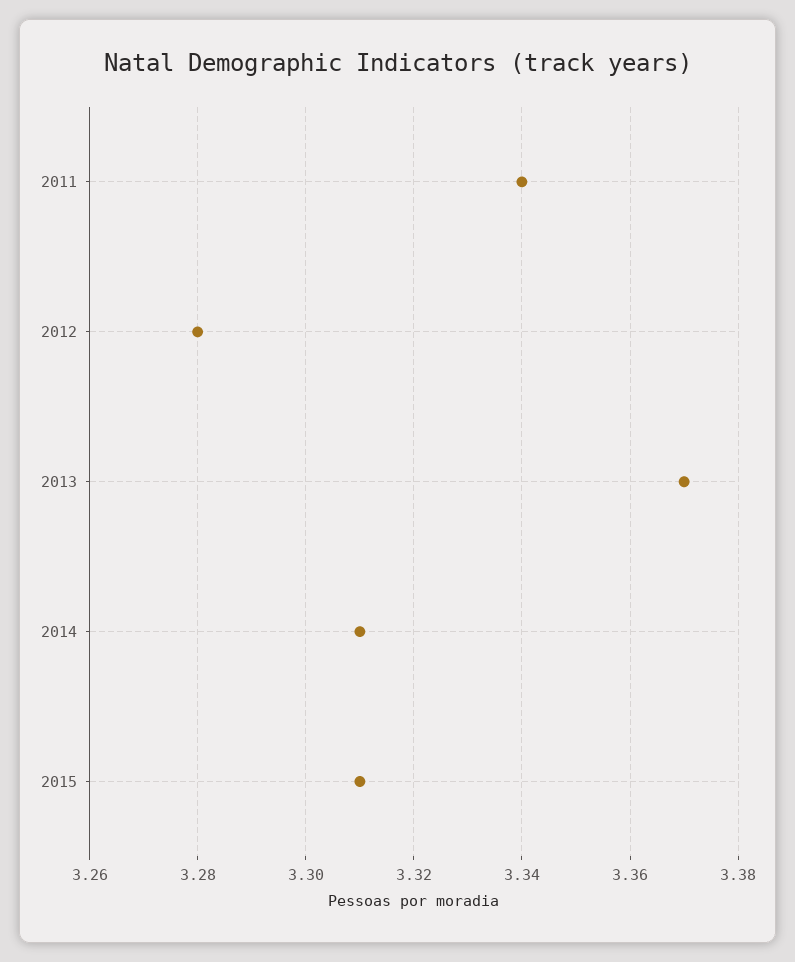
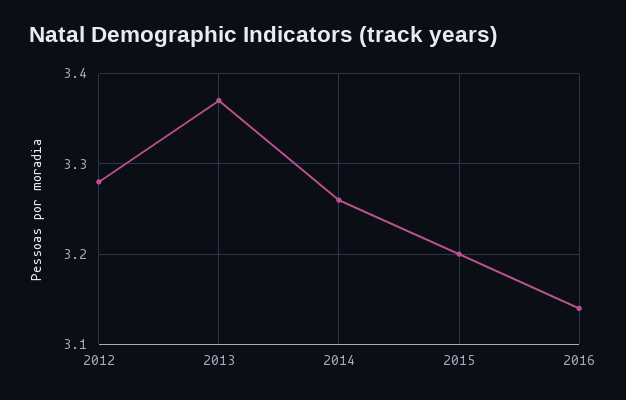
2011: 3.34 -> none
2014: 3.31 -> 3.26
2015: 3.31 -> 3.2
2016: none -> 3.14

